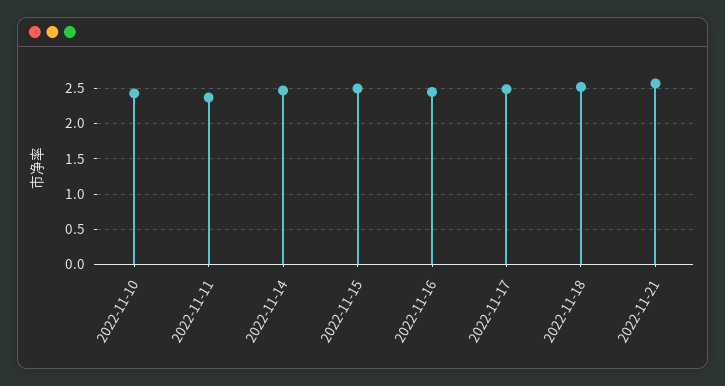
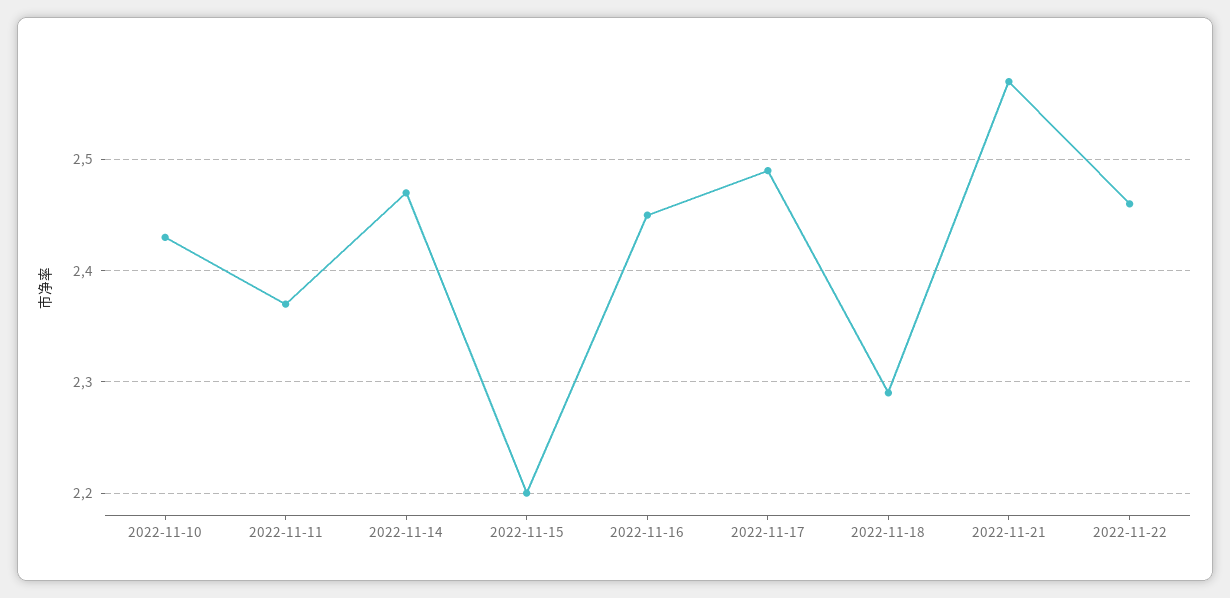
2022-11-15: 2.5 -> 2.2
2022-11-18: 2.5 -> 2.29
2022-11-22: none -> 2.46

